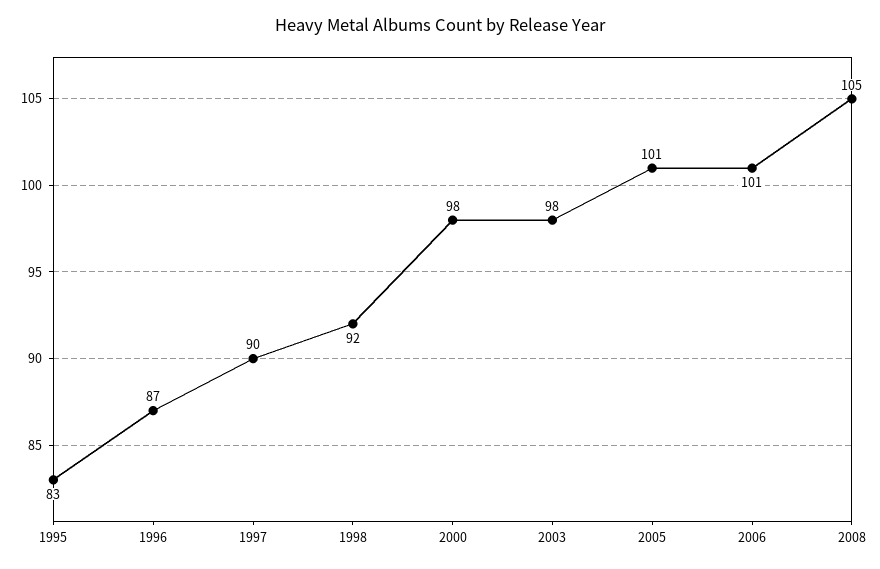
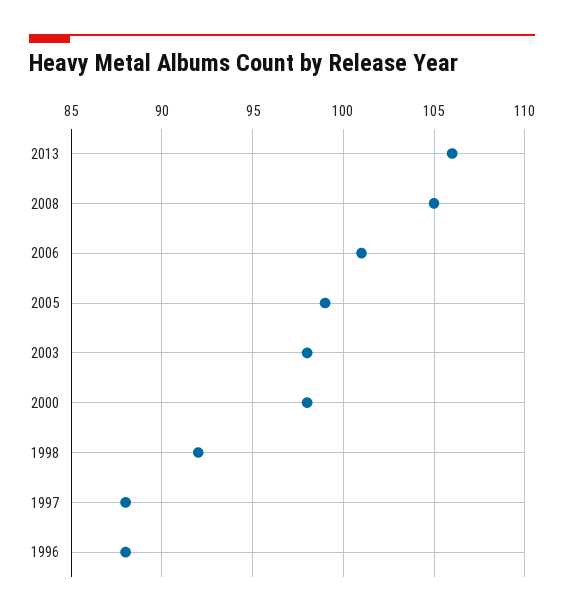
1995: 83 -> none
1996: 87 -> 88
1997: 90 -> 88
2005: 101 -> 99
2013: none -> 106

